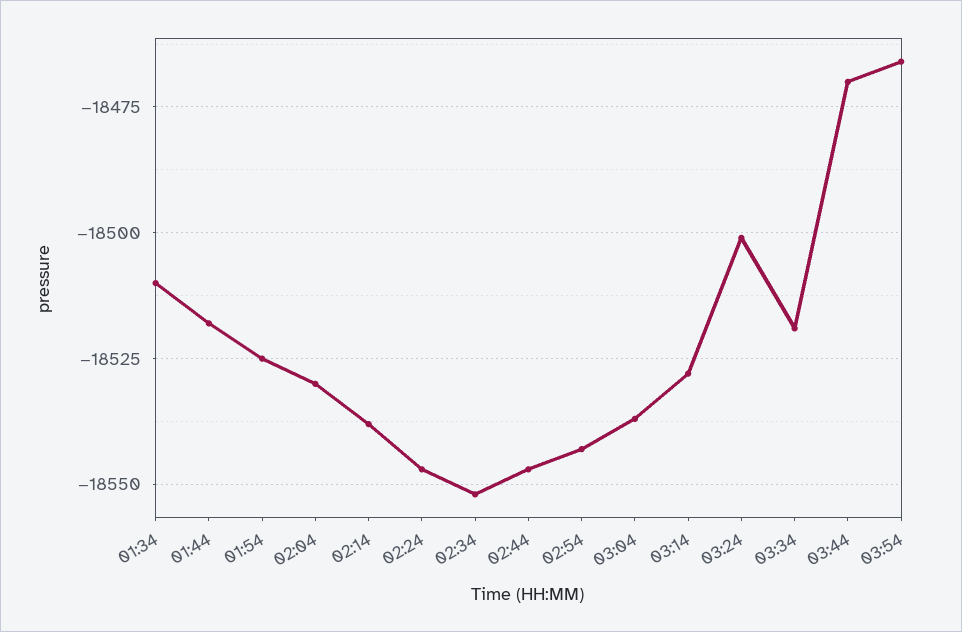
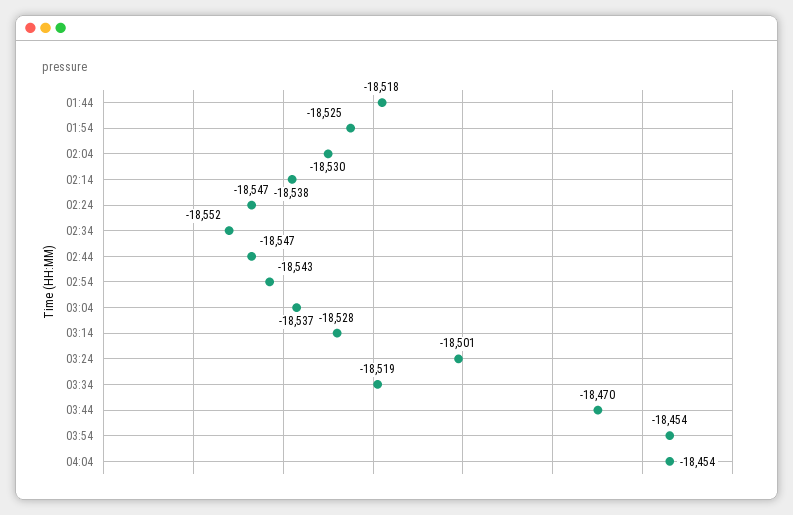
01:34: -18510 -> none
03:54: -18465 -> -18454
04:04: none -> -18454

